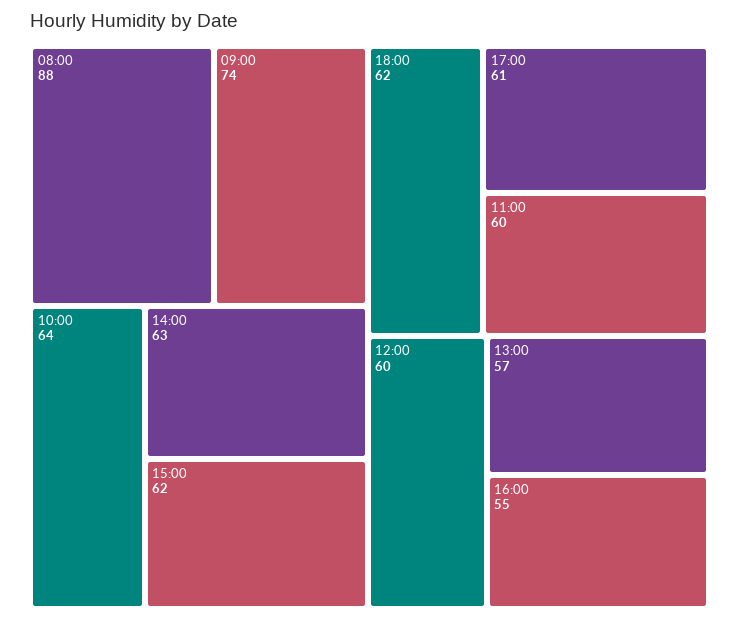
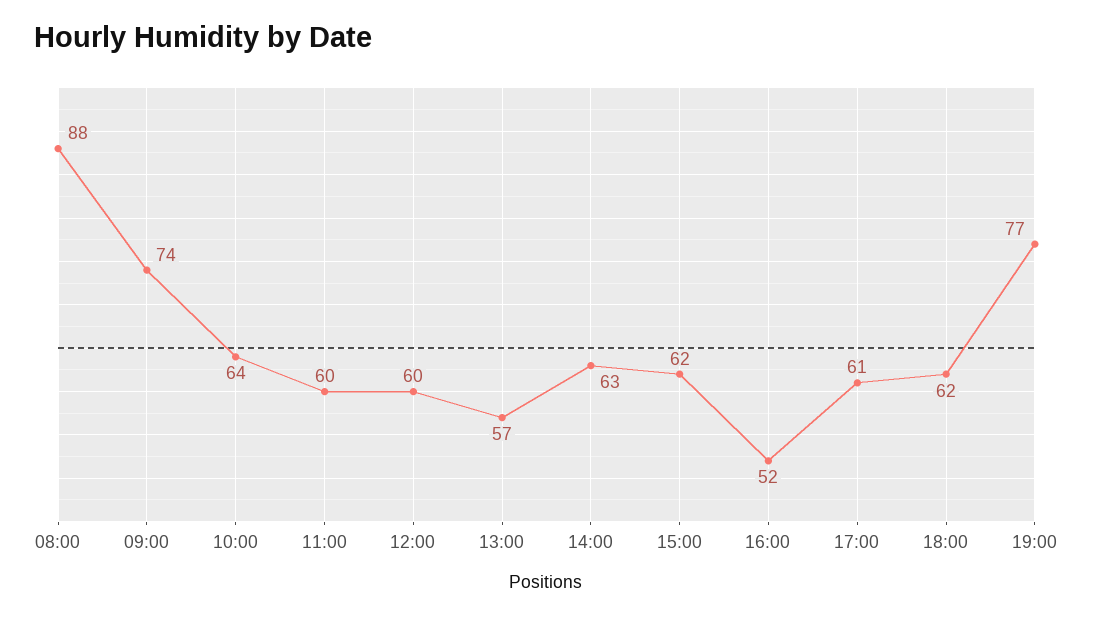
16:00: 55 -> 52
19:00: none -> 77

